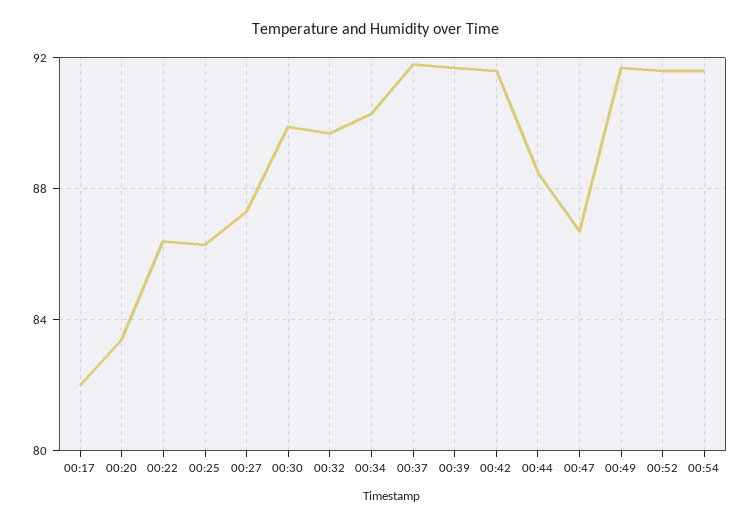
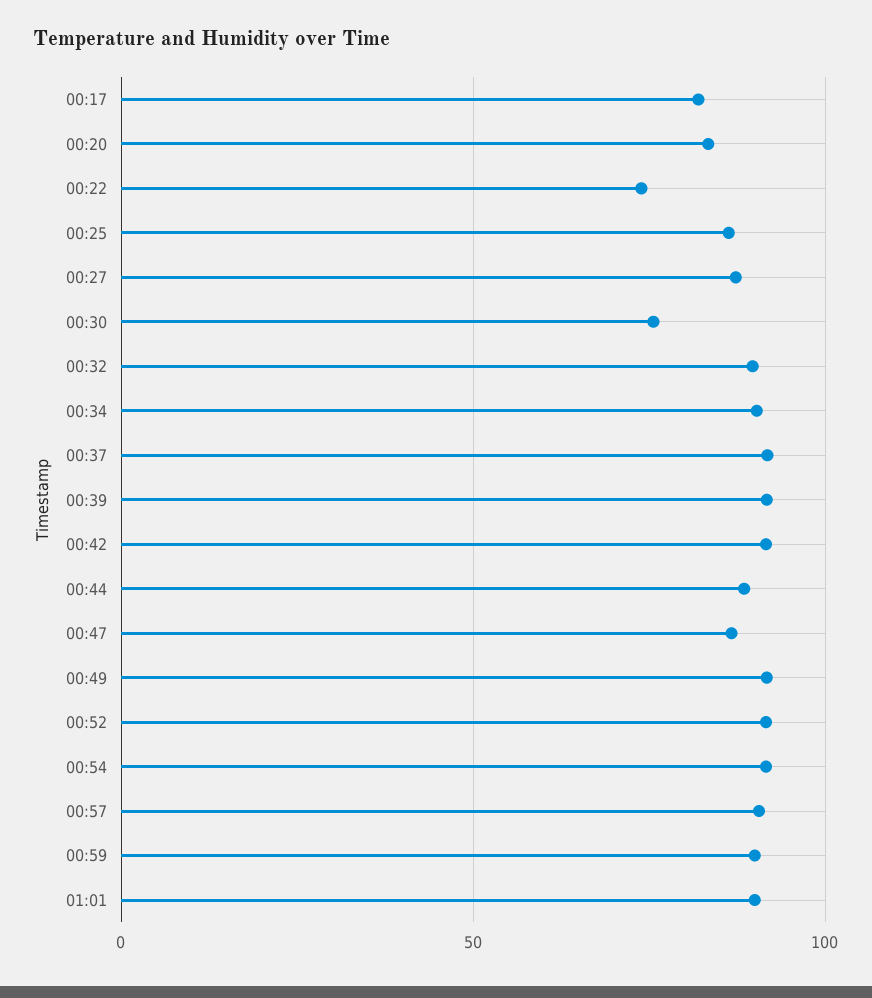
00:22: 86.5 -> 75
00:30: 90 -> 75
00:57: none -> 90
00:59: none -> 90
01:01: none -> 90

